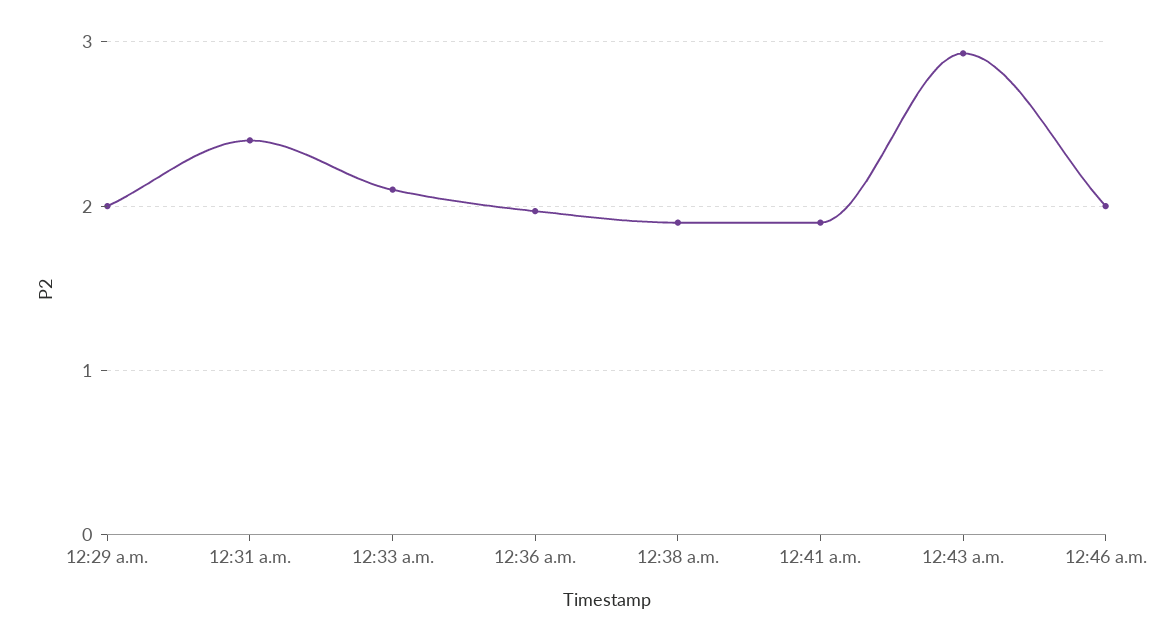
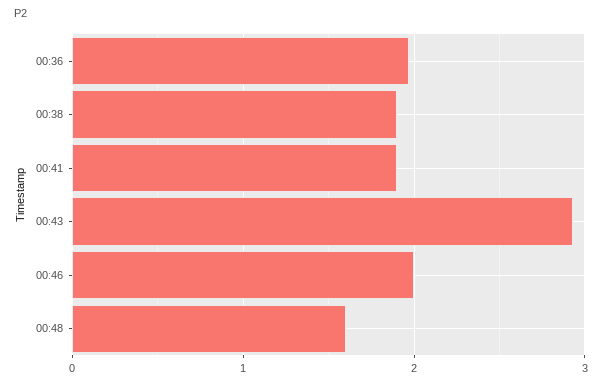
12:29 a.m.: 2 -> none
12:31 a.m.: 2.4 -> none
12:33 a.m.: 2.1 -> none
00:48: none -> 1.6

